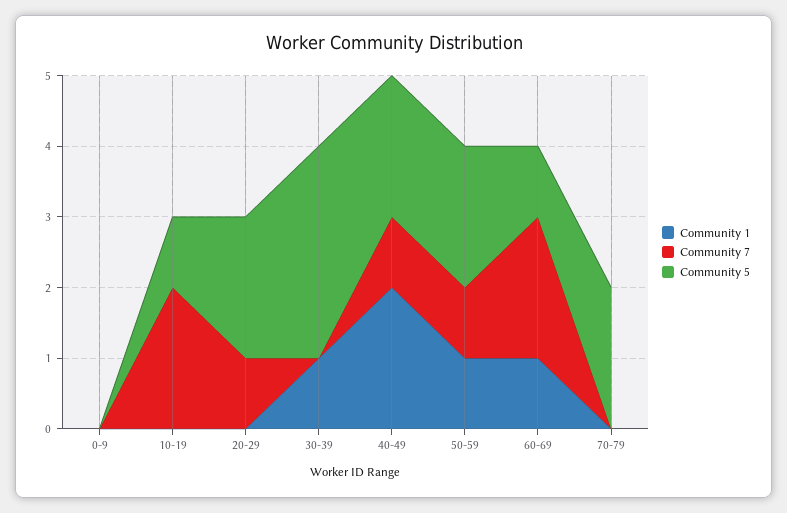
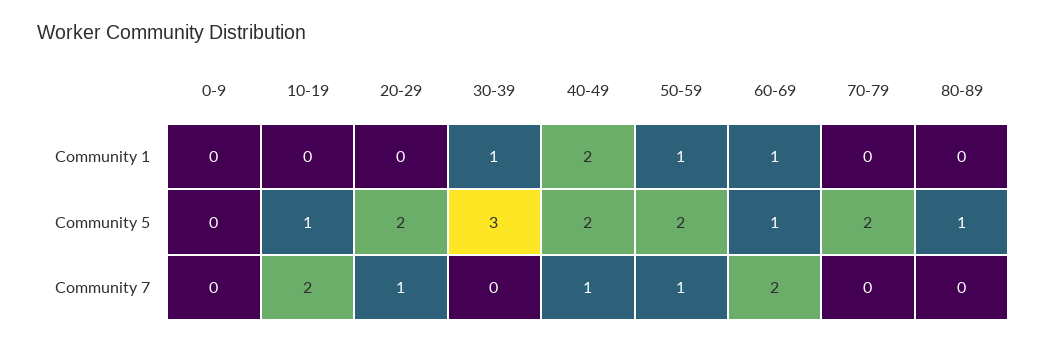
Community 1, 80-89: none -> 0
Community 5, 80-89: none -> 1
Community 7, 80-89: none -> 0

